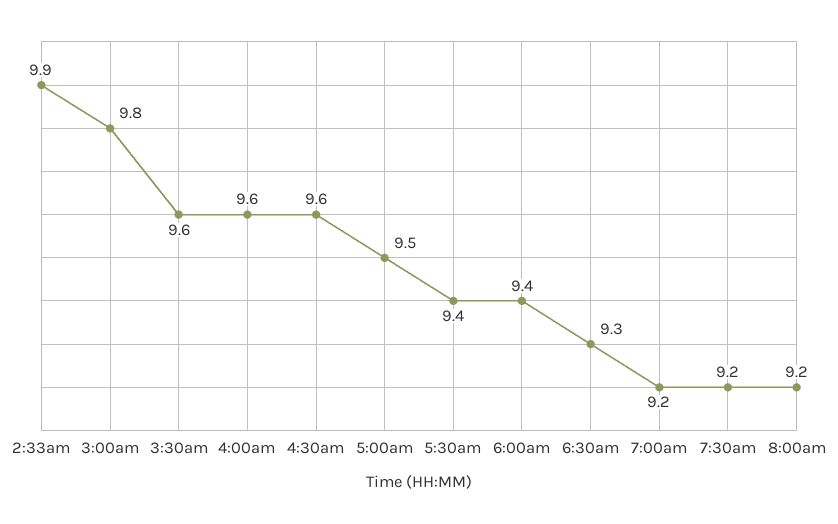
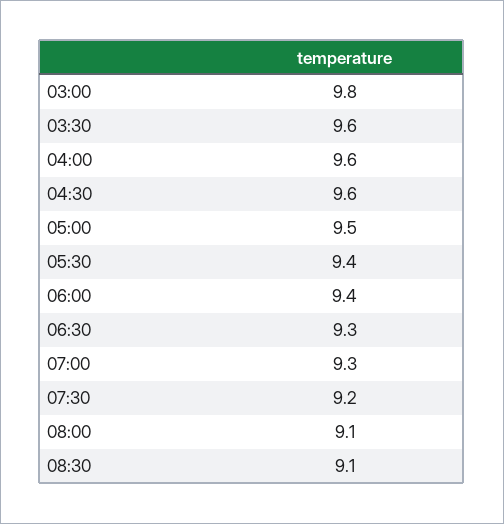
2:33am: 9.9 -> none
7:00am: 9.2 -> 9.3
8:00am: 9.2 -> 9.1
08:30: none -> 9.1

